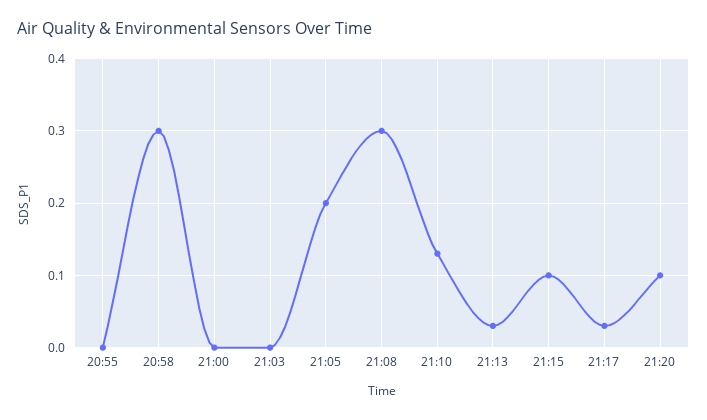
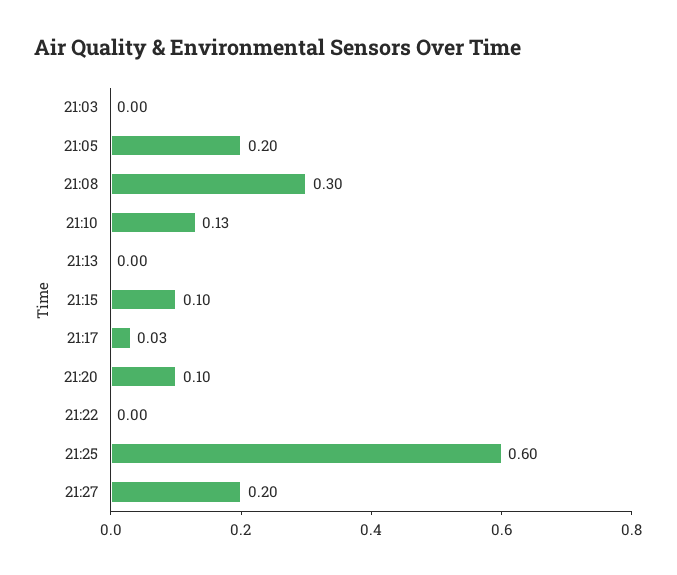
20:55: 0 -> none
20:58: 0.3 -> none
21:00: 0 -> none
21:13: 0.03 -> 0
21:22: none -> 0
21:25: none -> 0.6
21:27: none -> 0.2

